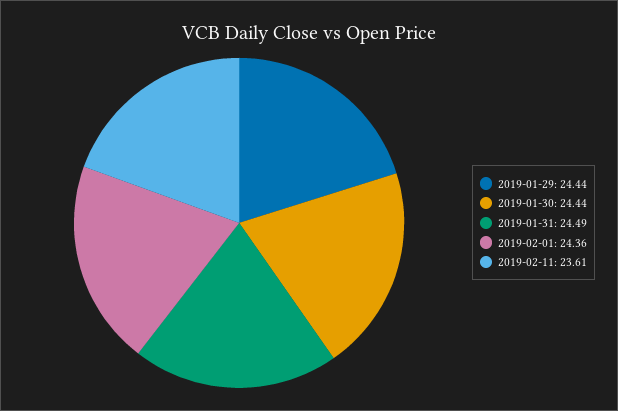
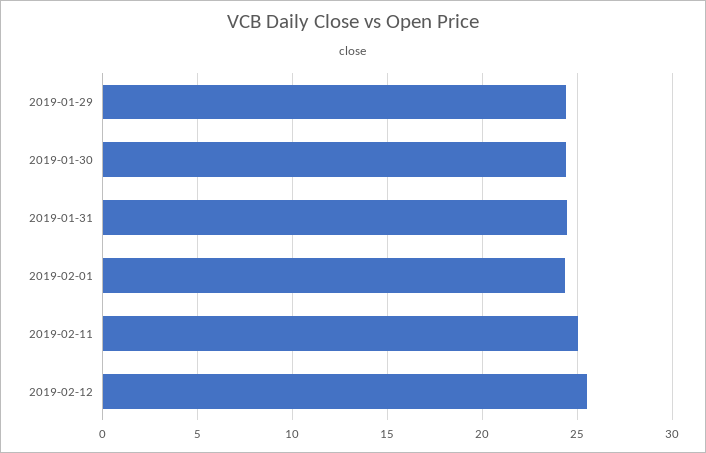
2019-02-11: 23.61 -> 25
2019-02-12: none -> 25.5

